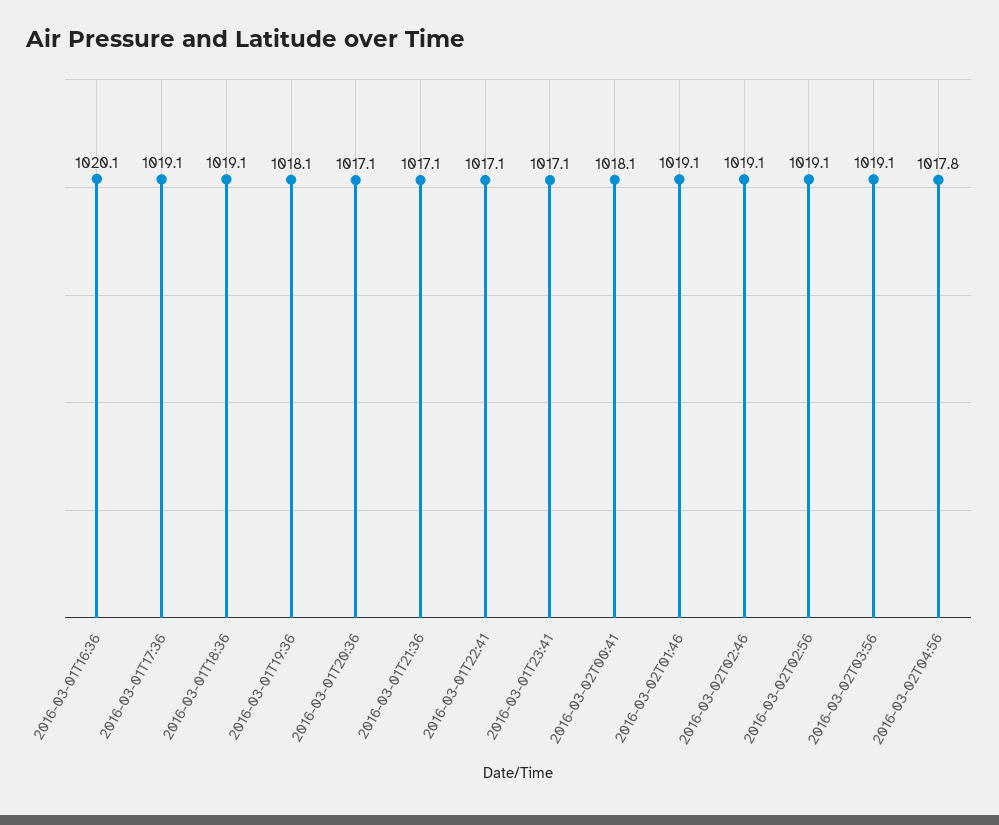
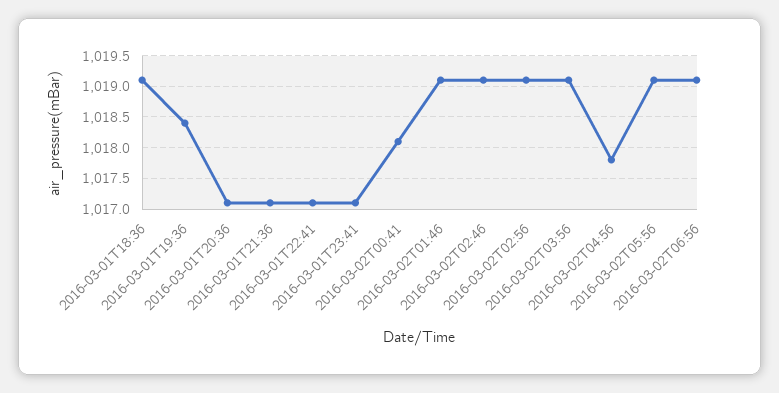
2016-03-01T16:36: 1020.1 -> none
2016-03-01T17:36: 1019.1 -> none
2016-03-01T19:36: 1018.1 -> 1018.4
2016-03-02T05:56: none -> 1019.1
2016-03-02T06:56: none -> 1019.1

